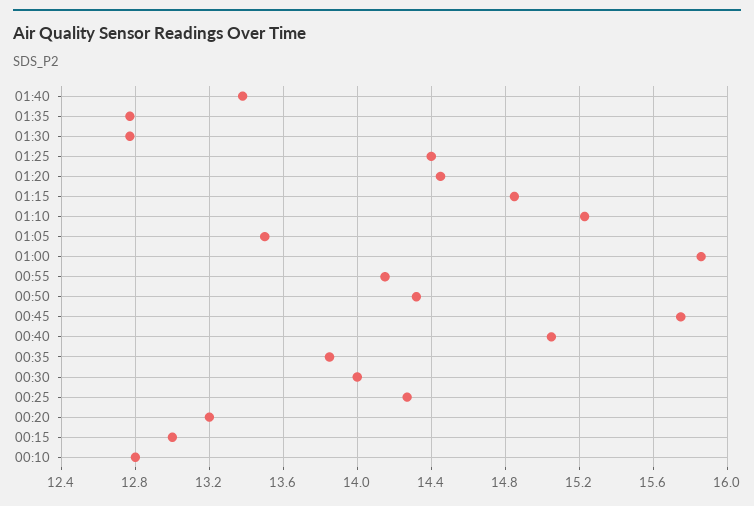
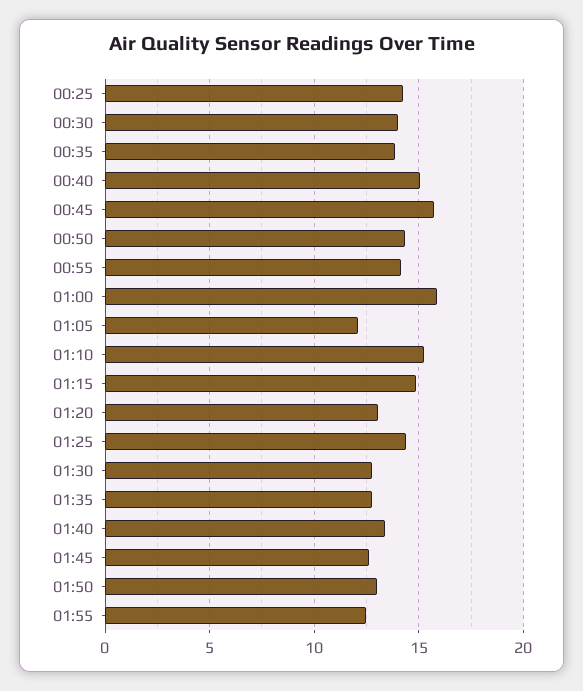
01:20: 14.45 -> 13
01:05: 13.5 -> 12
00:20: 13.2 -> none
00:15: 13 -> none
00:10: 12.8 -> none
01:45: none -> 12.5
01:50: none -> 13
01:55: none -> 12.5

